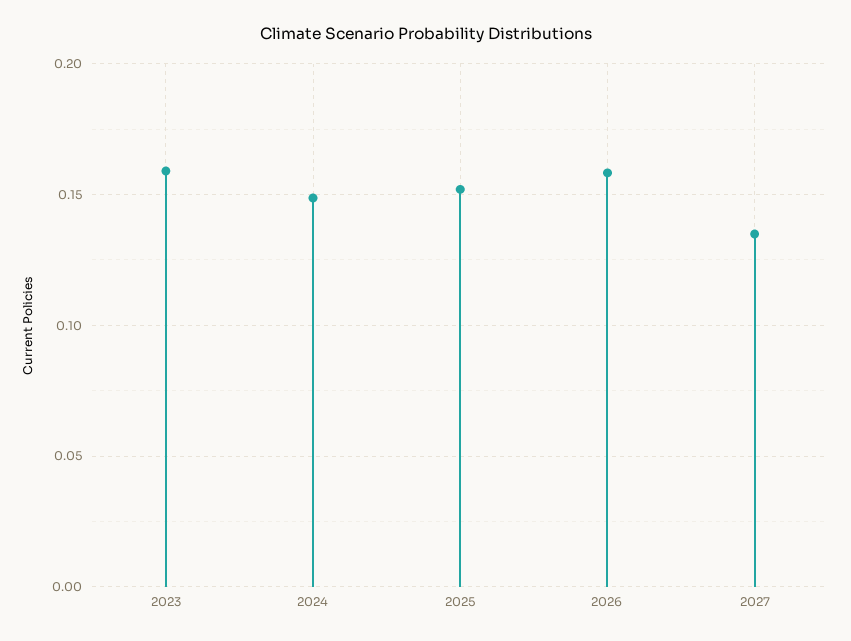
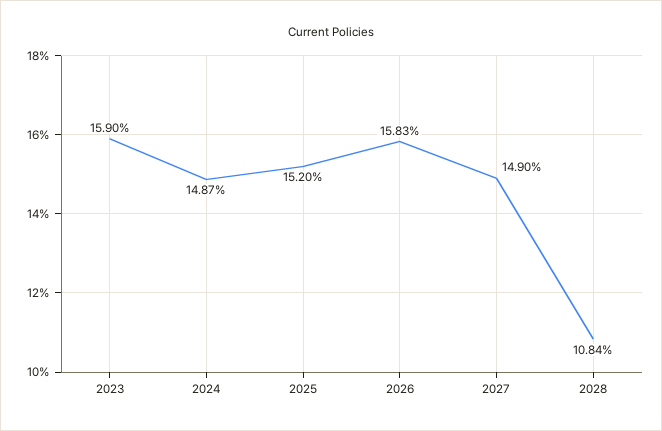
2027: 0.135 -> 0.149
2028: none -> 0.1084

